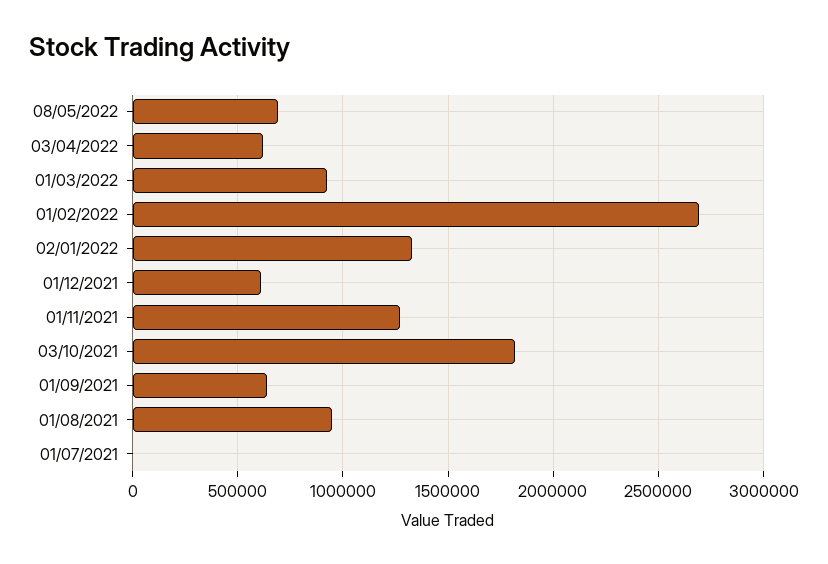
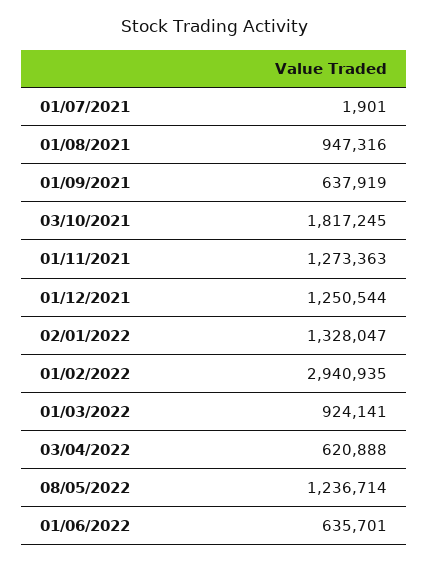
08/05/2022: 700000 -> 1236714
01/02/2022: 2700000 -> 2940935
01/12/2021: 600000 -> 1250544
01/06/2022: none -> 635701

